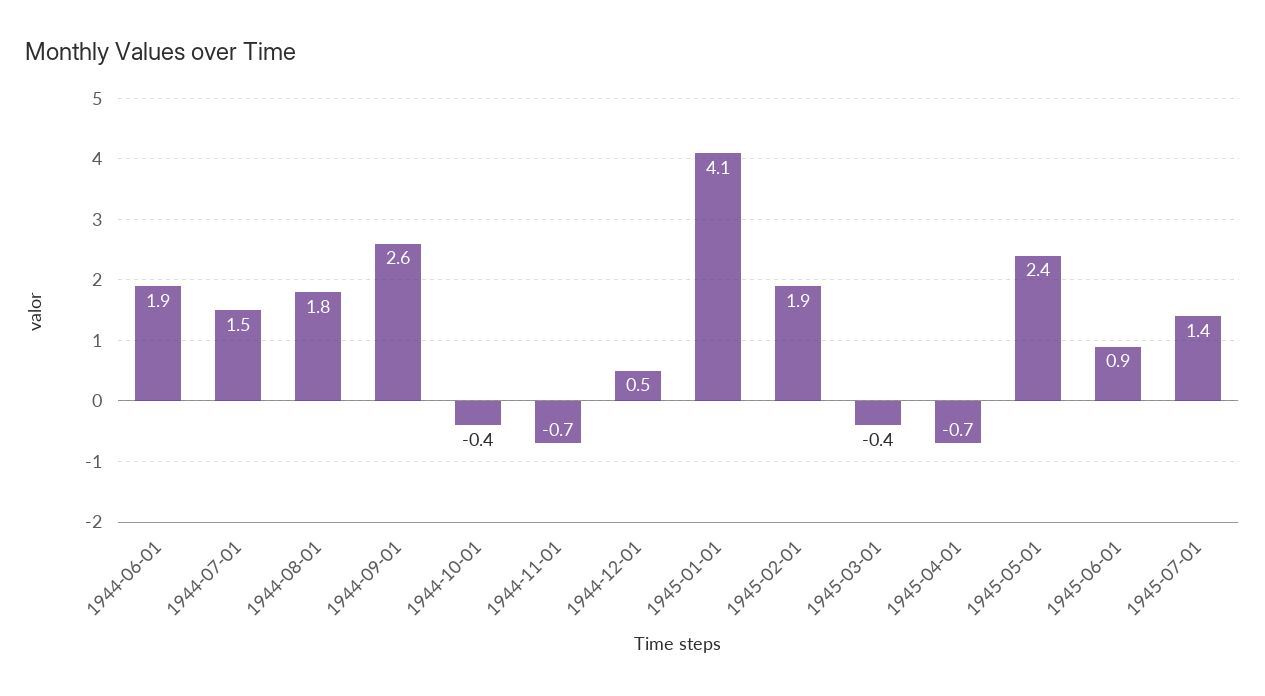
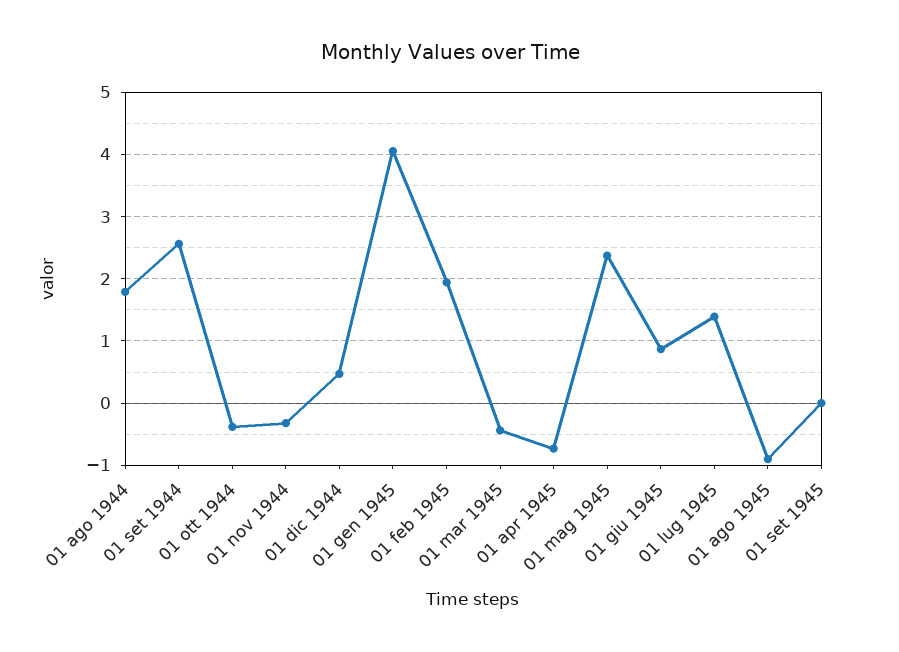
1944-06-01: 1.9 -> none
1944-07-01: 1.5 -> none
1944-11-01: -0.7 -> -0.3
01 ago 1945: none -> -0.9
01 set 1945: none -> 0

